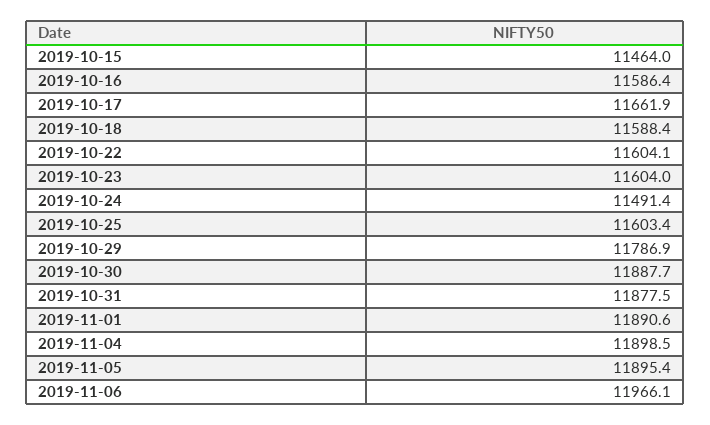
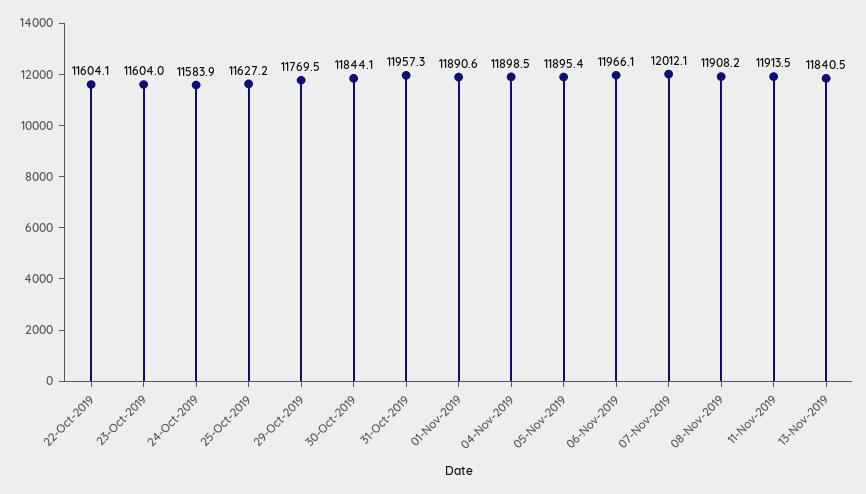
2019-10-15: 11464 -> none
2019-10-16: 11586.4 -> none
2019-10-17: 11661.9 -> none
2019-10-18: 11588.4 -> none
2019-10-24: 11491.4 -> 11583.9
2019-10-25: 11603.4 -> 11627.2
2019-10-29: 11786.9 -> 11769.5
2019-10-30: 11887.7 -> 11844.1
2019-10-31: 11877.5 -> 11957.3
07-Nov-2019: none -> 12012.1
08-Nov-2019: none -> 11908.2
11-Nov-2019: none -> 11913.5
13-Nov-2019: none -> 11840.5

